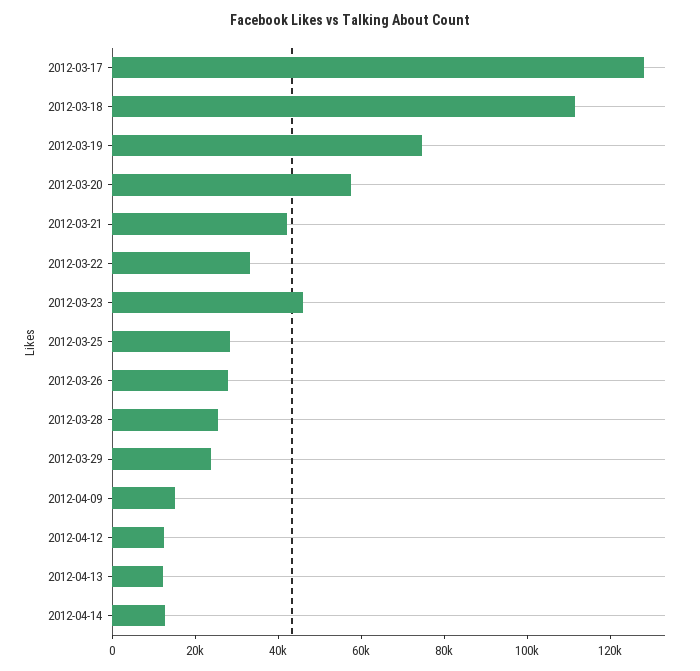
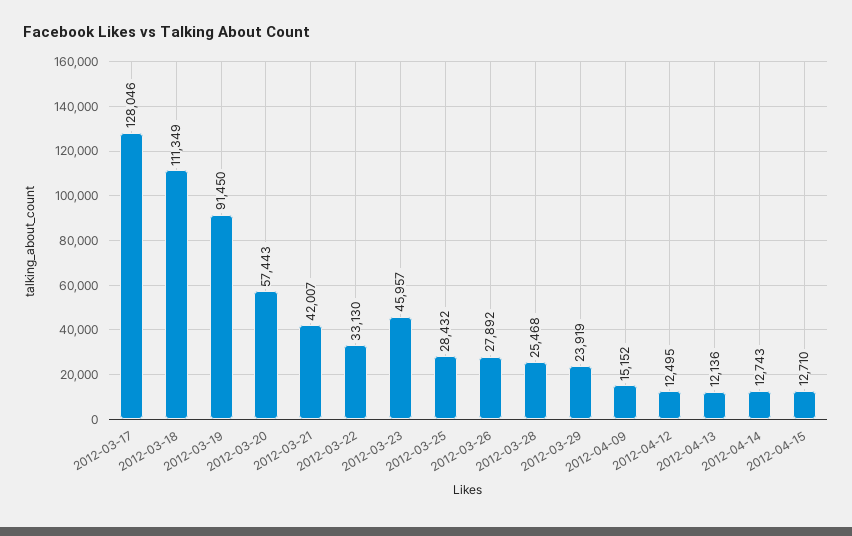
2012-03-19: 75000 -> 91450
2012-04-15: none -> 12710

